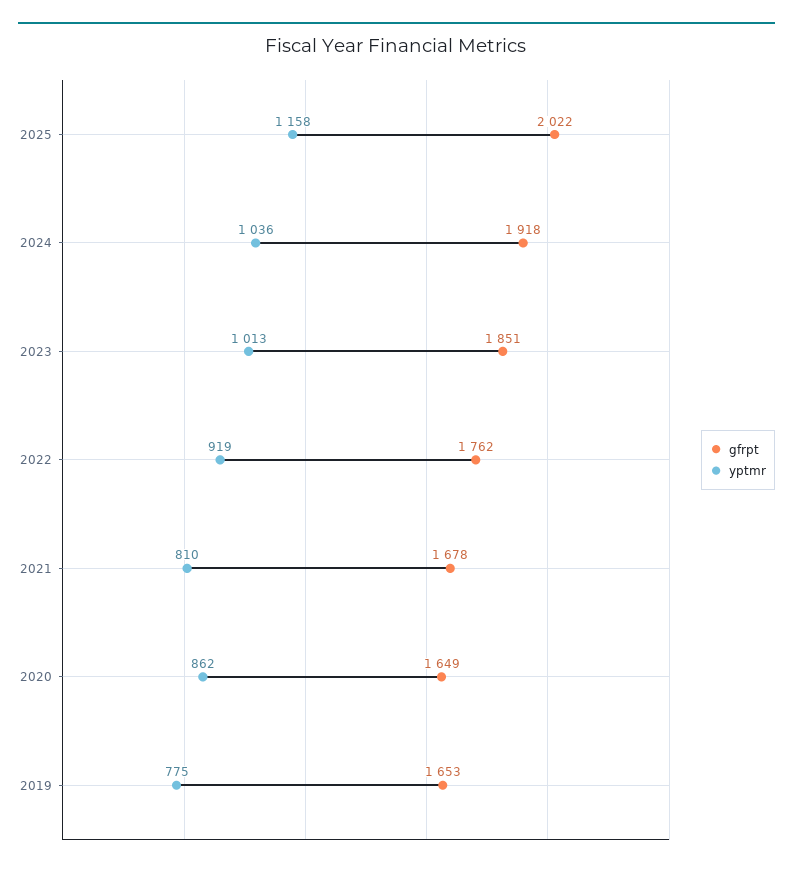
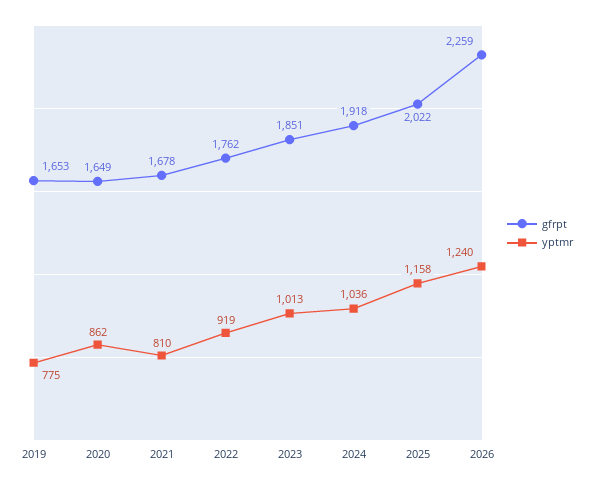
gfrpt, 2026: none -> 2259
yptmr, 2026: none -> 1240

